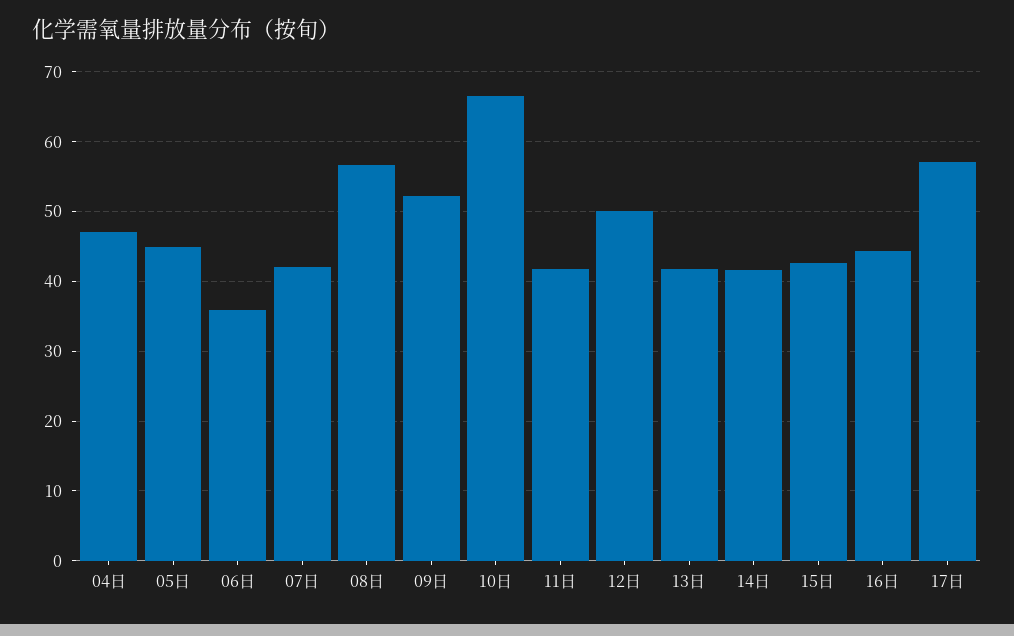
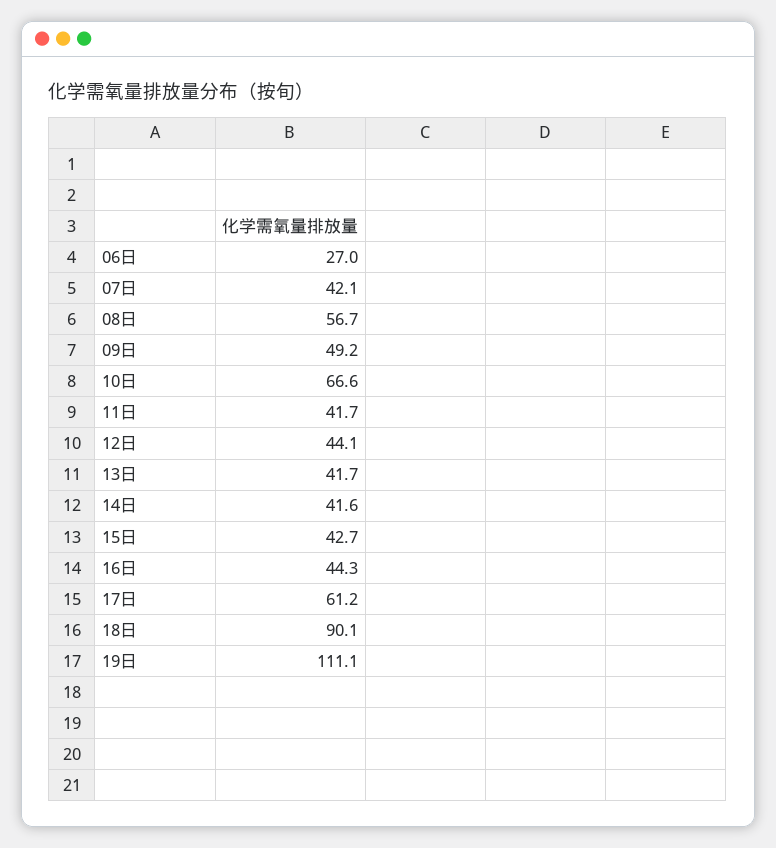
04日: 47 -> none
05日: 45 -> none
06日: 36 -> 27
09日: 52 -> 49.2
12日: 50 -> 44.1
17日: 57 -> 61.2
18日: none -> 90.1
19日: none -> 111.1

